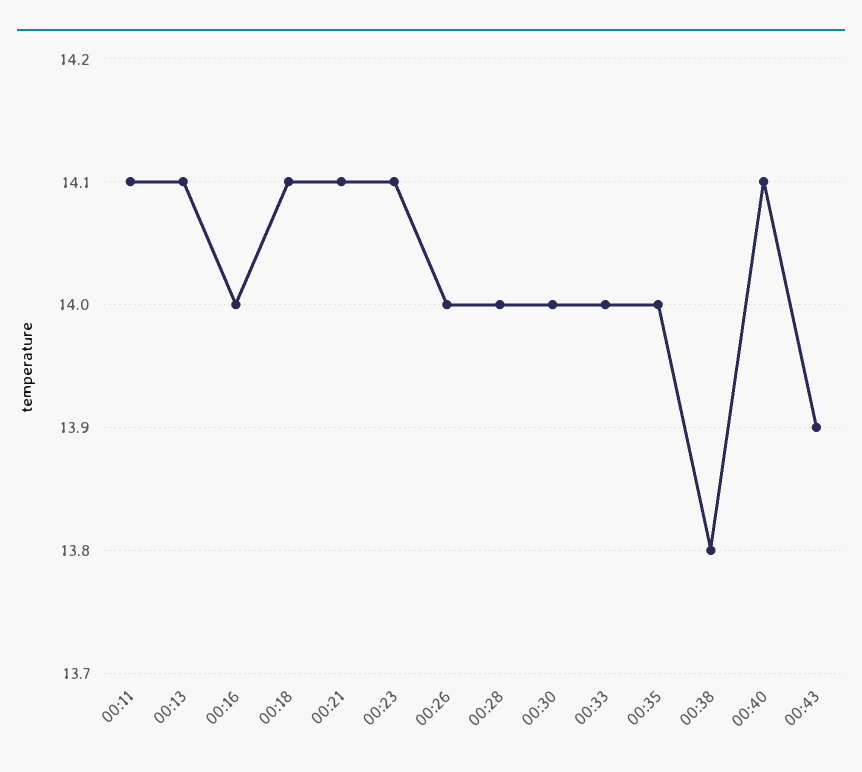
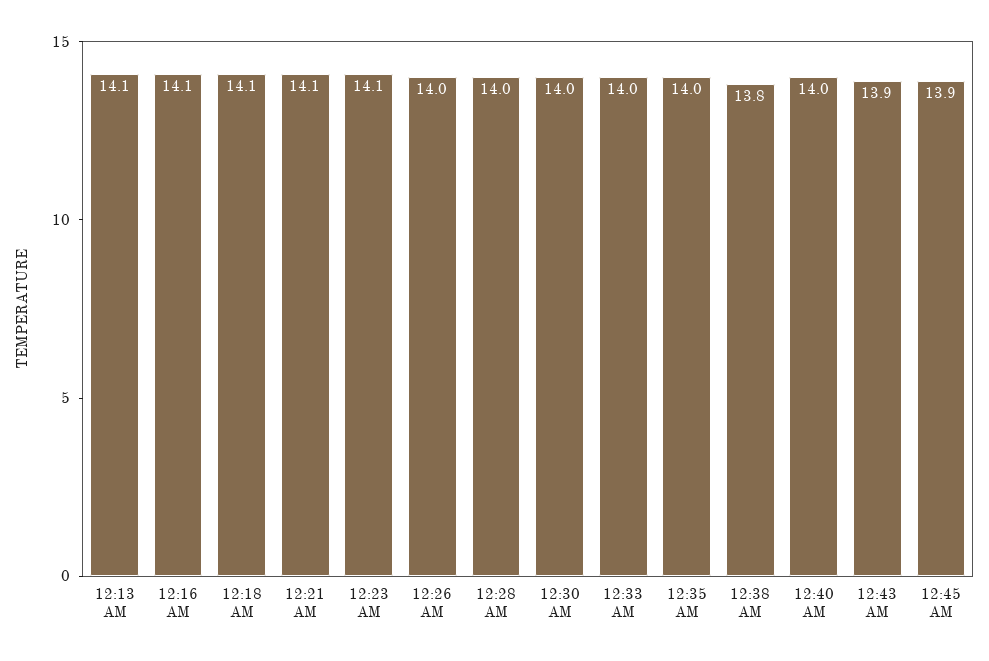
00:11: 14.1 -> none
00:16: 14 -> 14.1
00:40: 14.1 -> 14
12:45 AM: none -> 13.9

